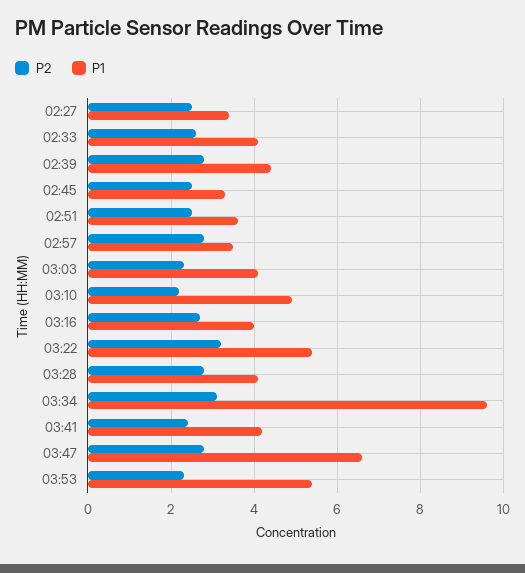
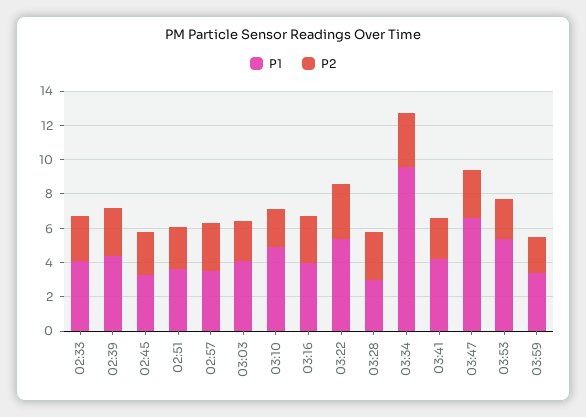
P2, 02:27: 2.5 -> none
P1, 02:27: 3.5 -> none
P1, 03:28: 4 -> 3
P1, 03:59: none -> 3.5
P2, 03:59: none -> 2

